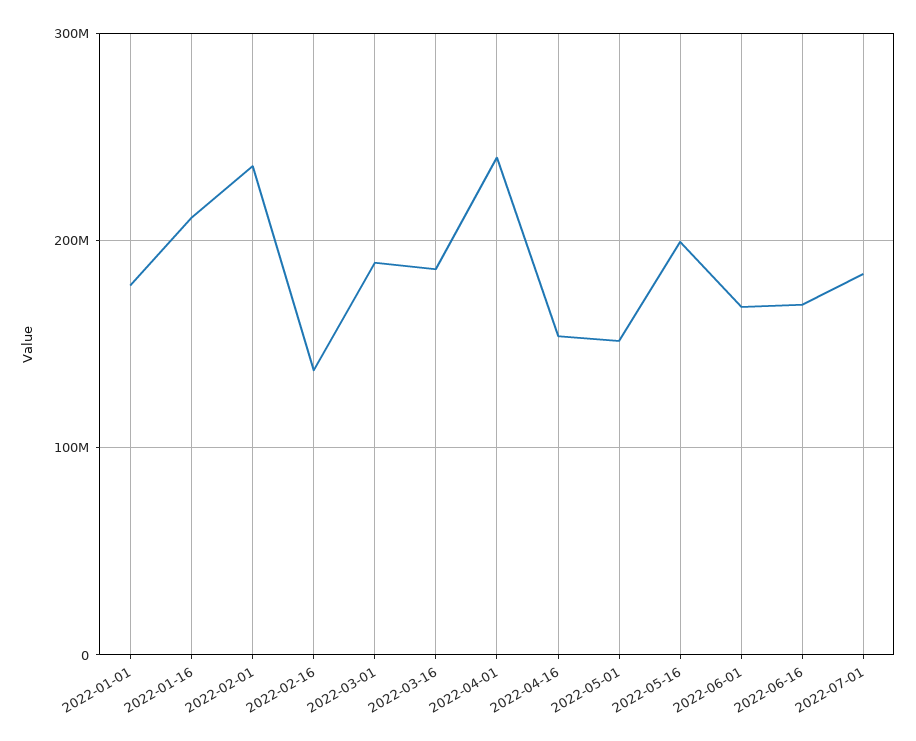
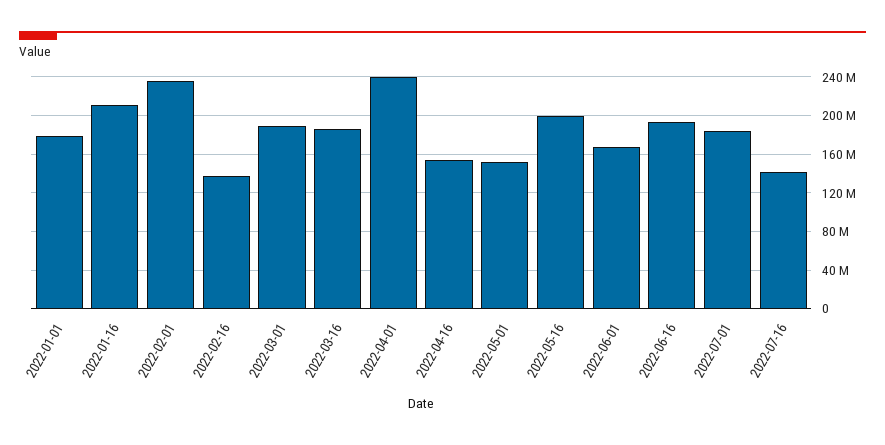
2022-06-16: 170000000 -> 190000000
2022-07-16: none -> 140000000

